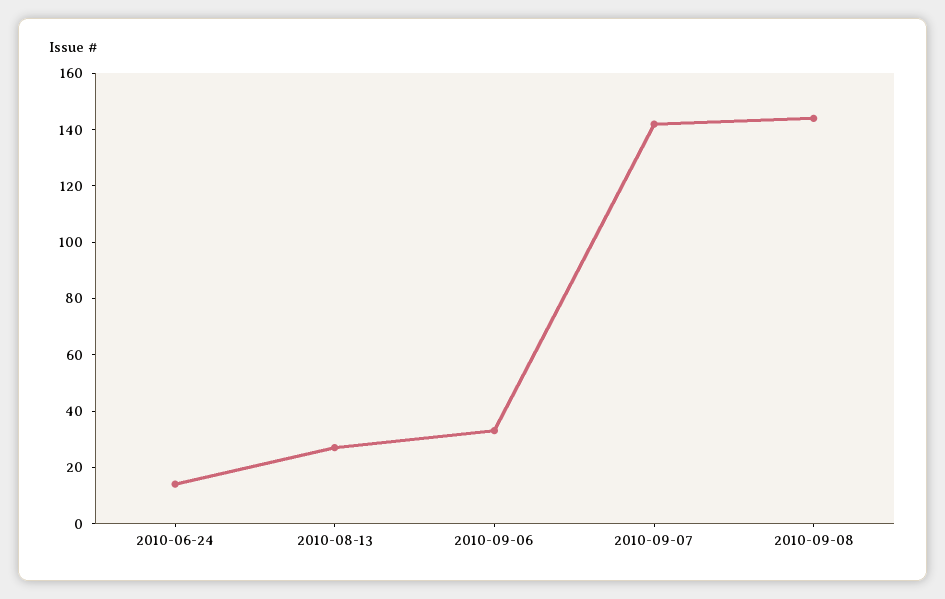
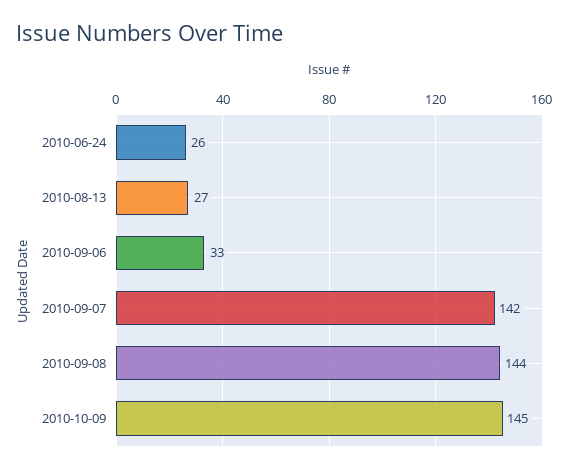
2010-06-24: 15 -> 26
2010-10-09: none -> 145

